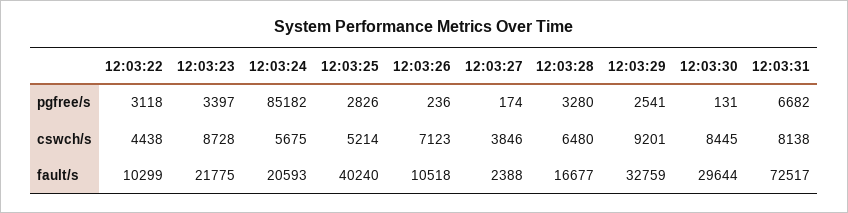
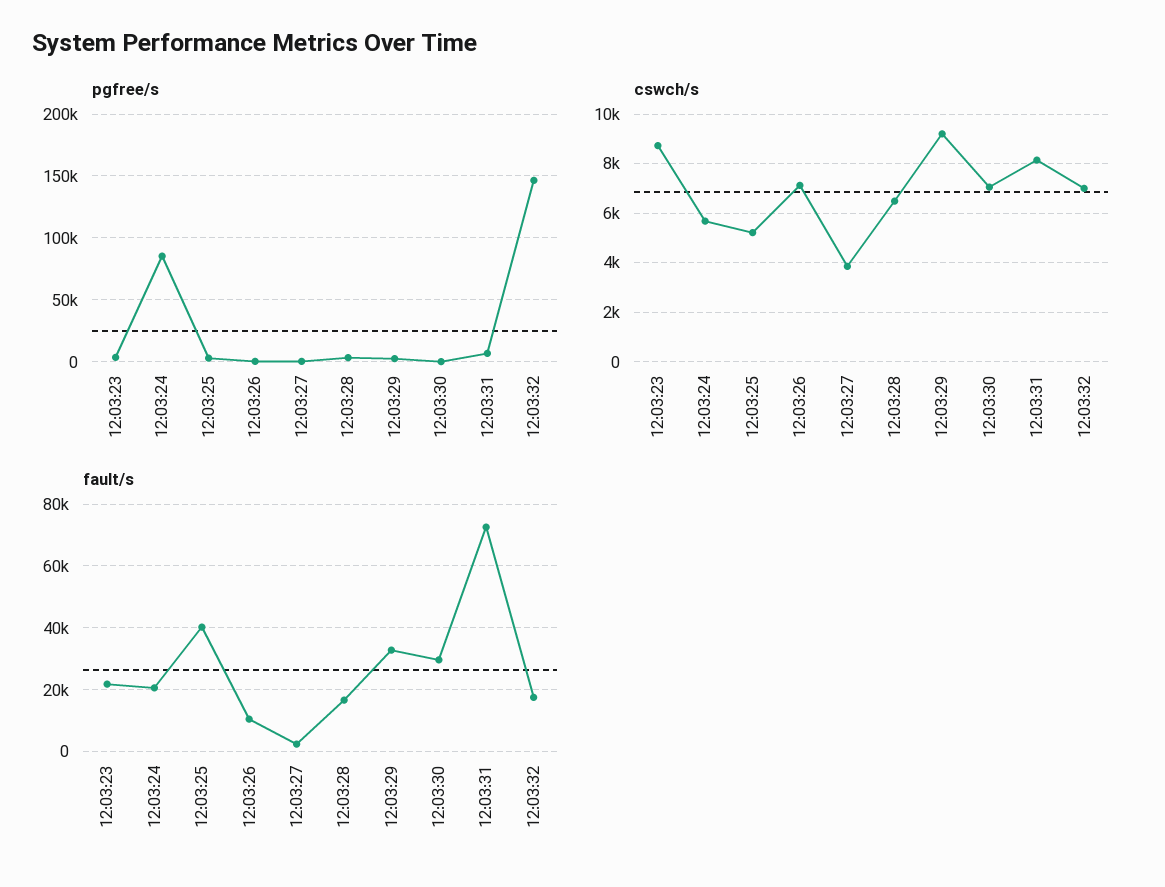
pgfree/s, 12:03:22: 3118 -> none
cswch/s, 12:03:22: 4438 -> none
cswch/s, 12:03:30: 8445 -> 7000
fault/s, 12:03:22: 10299 -> none
pgfree/s, 12:03:32: none -> 145000
cswch/s, 12:03:32: none -> 7000
fault/s, 12:03:32: none -> 18000

